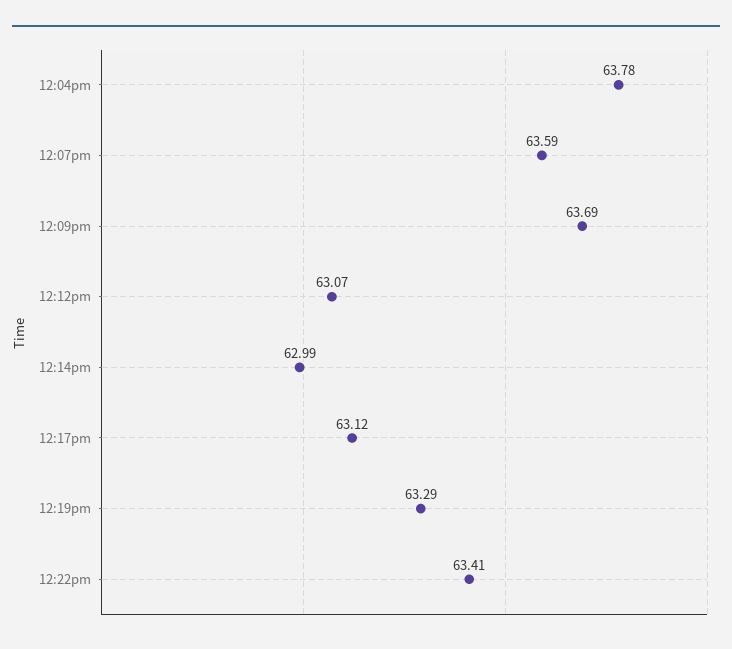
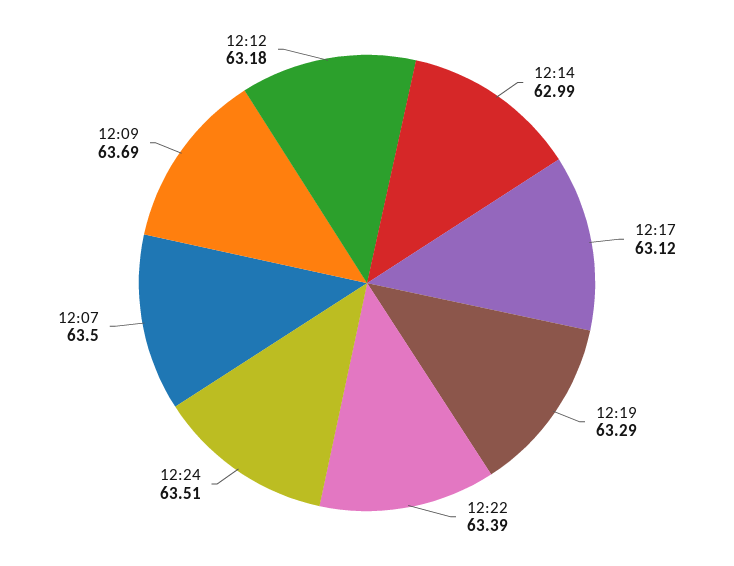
12:04pm: 63.78 -> none
12:07pm: 63.59 -> 63.5
12:12pm: 63.07 -> 63.18
12:22pm: 63.41 -> 63.39
12:24: none -> 63.51

